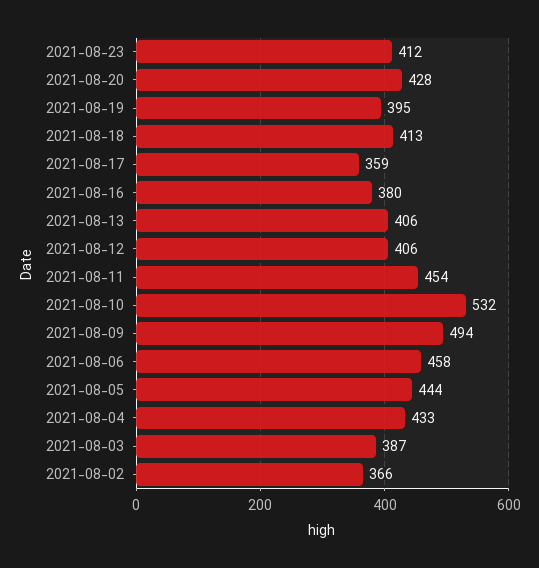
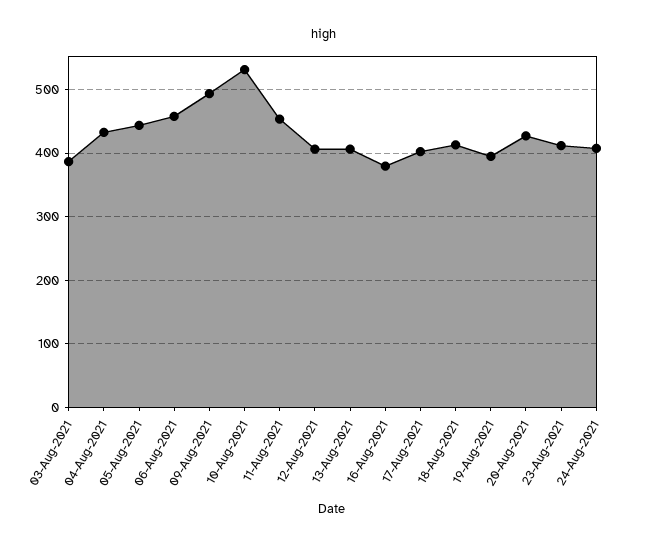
2021-08-17: 359 -> 400
2021-08-02: 366 -> none
24-Aug-2021: none -> 410

